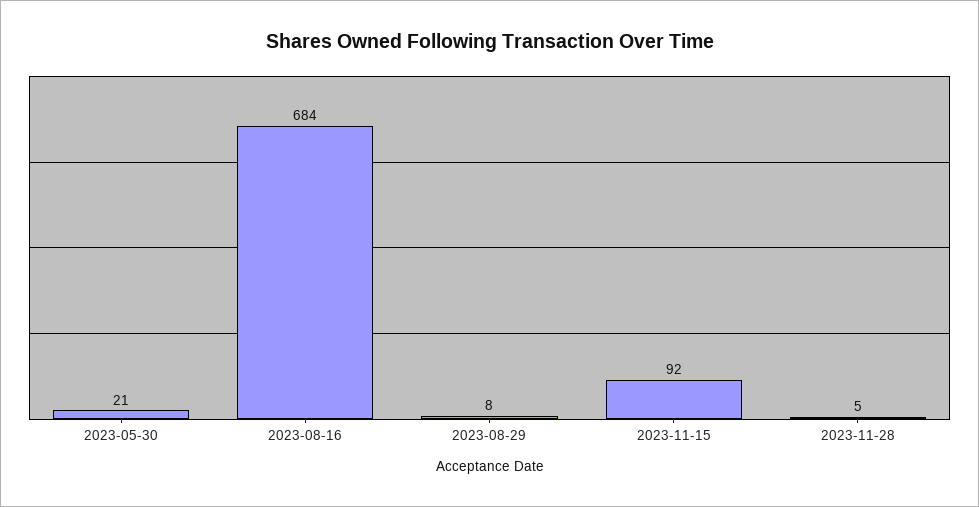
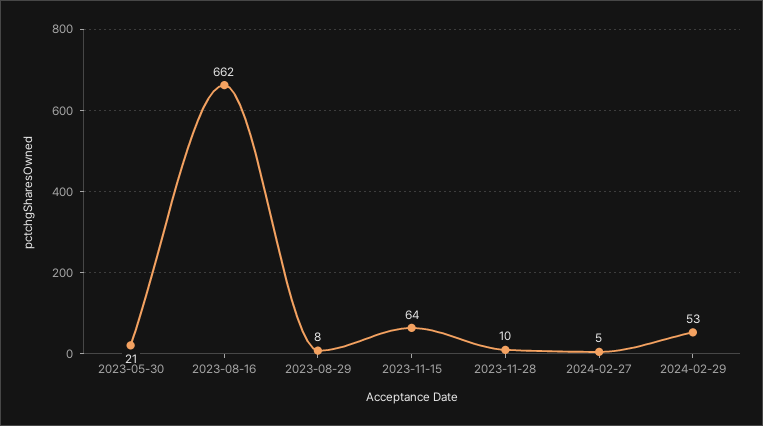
2023-08-16: 684 -> 662
2023-11-15: 92 -> 64
2023-11-28: 5 -> 10
2024-02-27: none -> 5
2024-02-29: none -> 53

